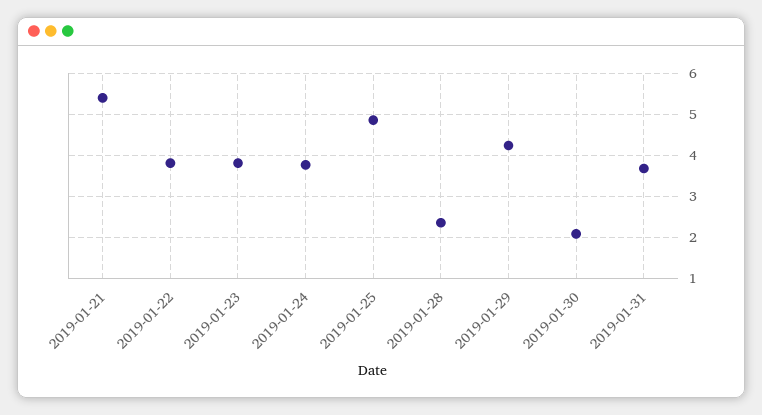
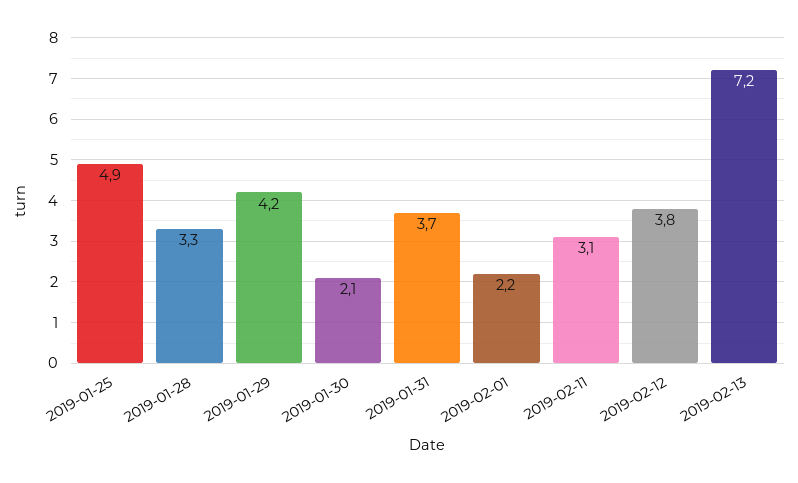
2019-01-21: 5.4 -> none
2019-01-22: 3.8 -> none
2019-01-23: 3.8 -> none
2019-01-24: 3.8 -> none
2019-01-28: 2.4 -> 3.3
2019-02-01: none -> 2.2
2019-02-11: none -> 3.1
2019-02-12: none -> 3.8
2019-02-13: none -> 7.2

